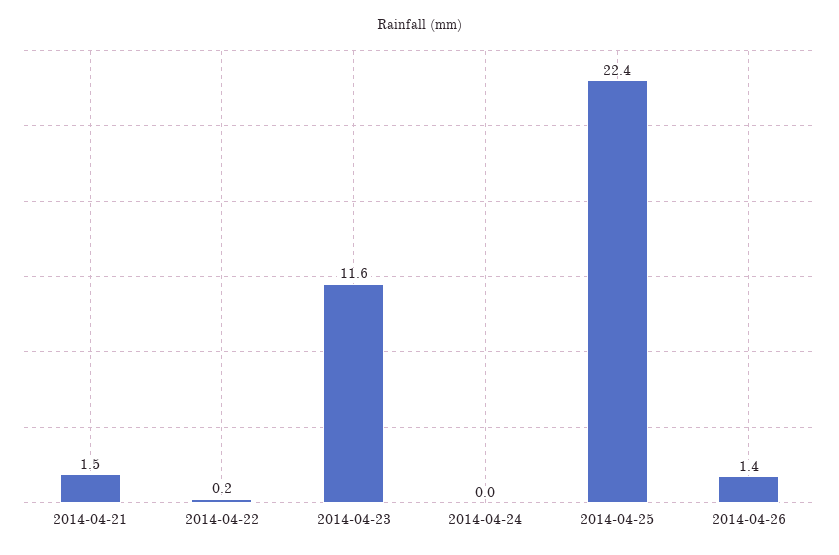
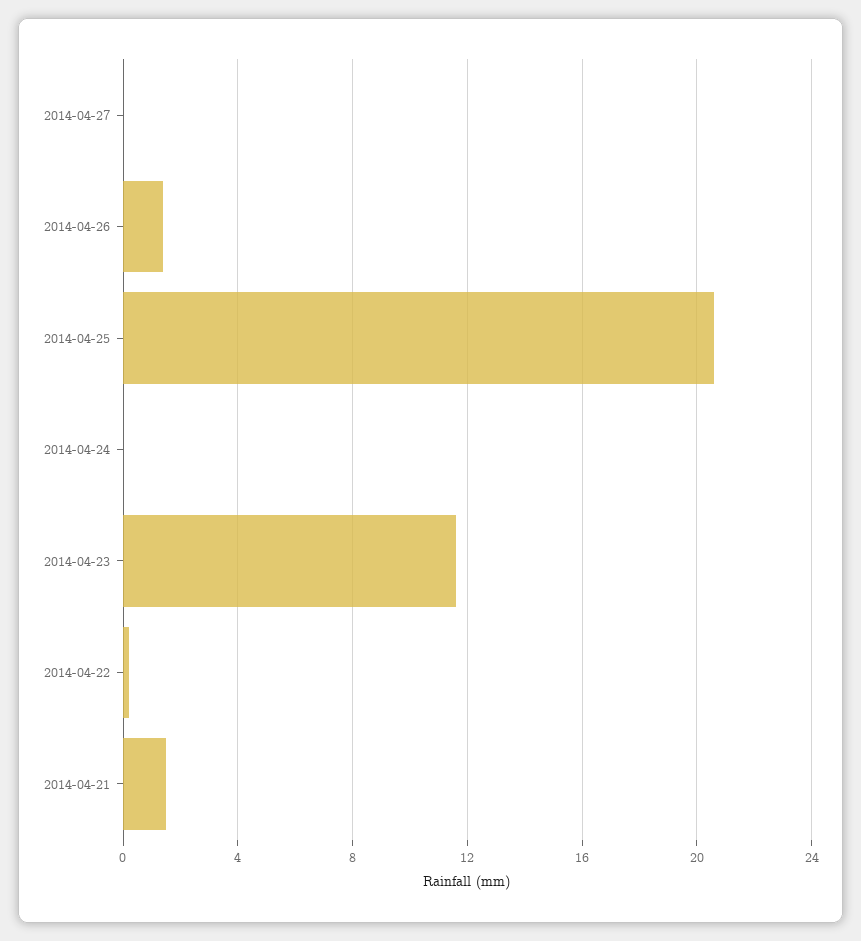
2014-04-25: 22.4 -> 20.5
2014-04-27: none -> 0

